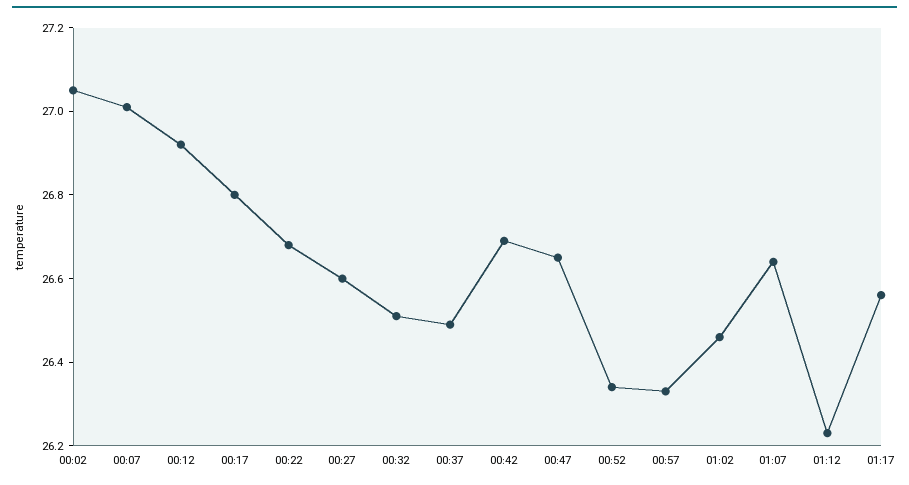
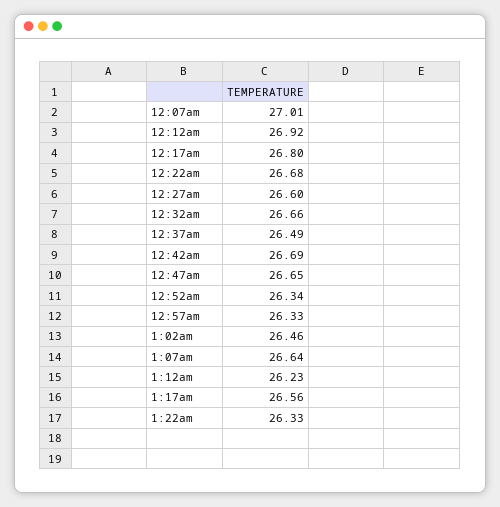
00:02: 27.05 -> none
00:32: 26.5 -> 26.66
1:22am: none -> 26.33

